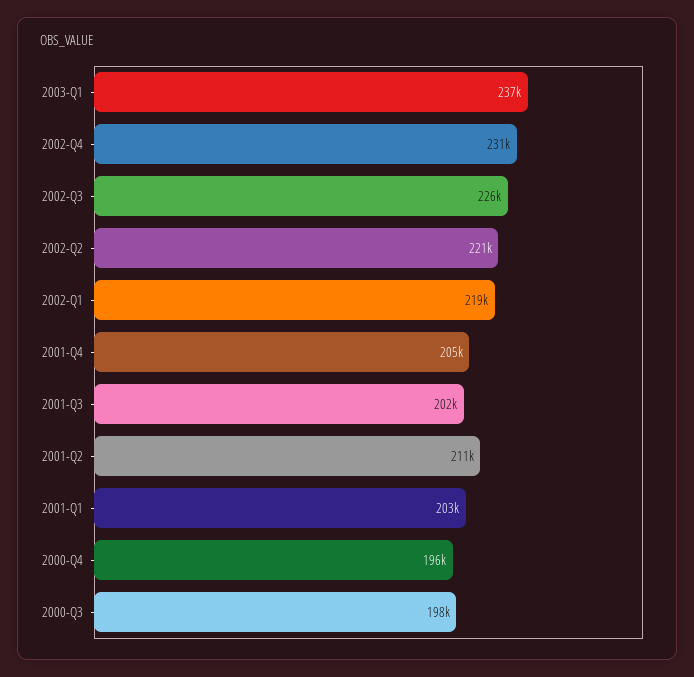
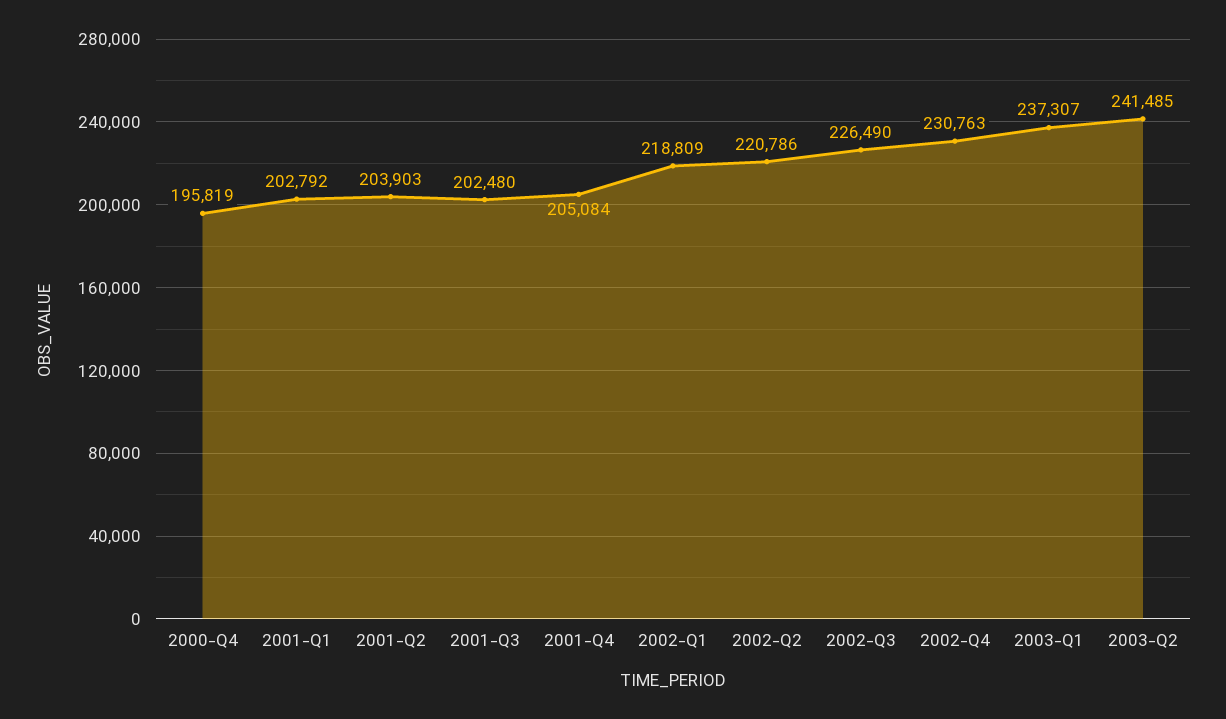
2001-Q2: 211000 -> 203903
2000-Q3: 198000 -> none
2003-Q2: none -> 241485

